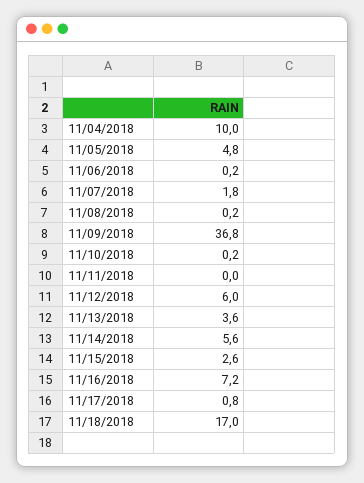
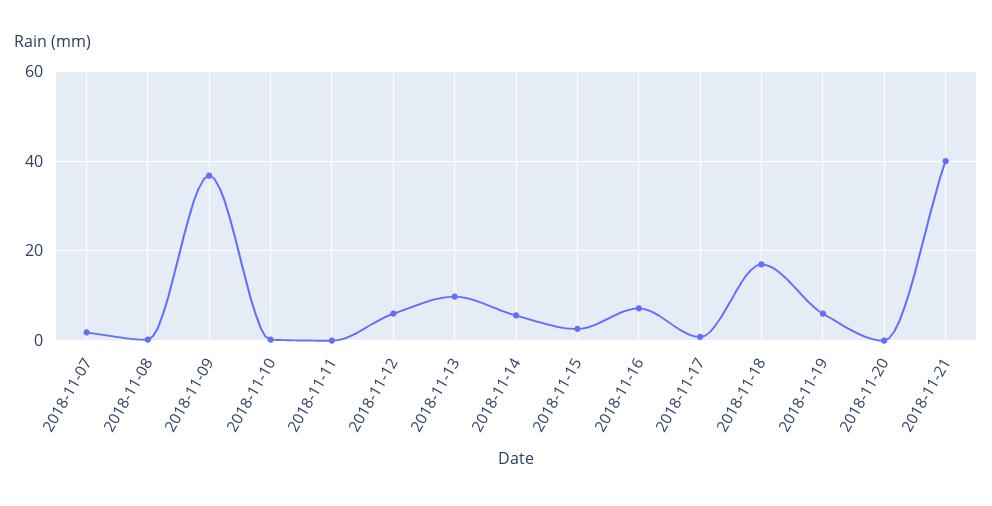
11/04/2018: 10 -> none
11/05/2018: 4.8 -> none
11/06/2018: 0.2 -> none
11/13/2018: 3.6 -> 10
2018-11-19: none -> 6
2018-11-20: none -> 0
2018-11-21: none -> 40

